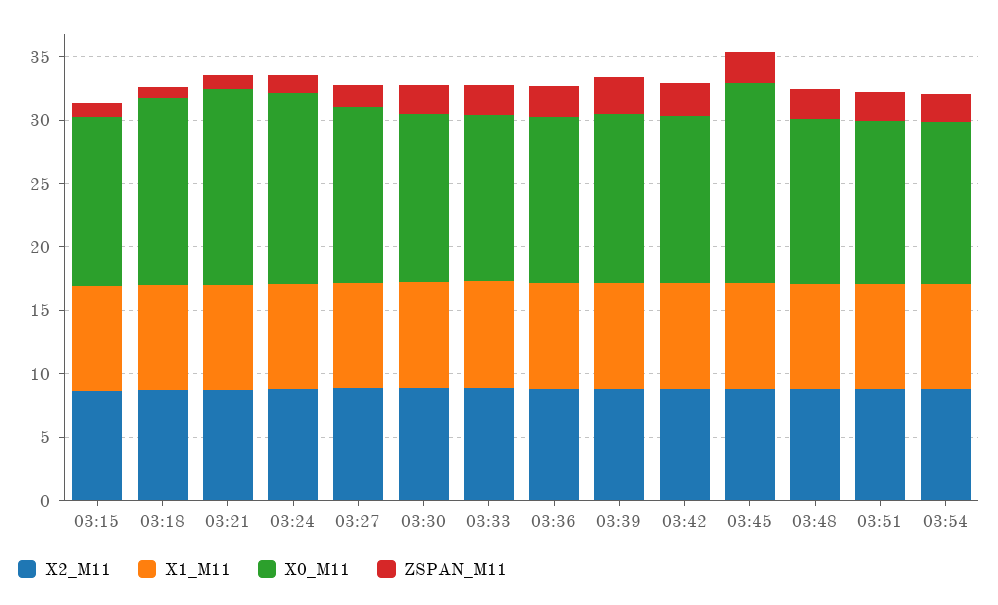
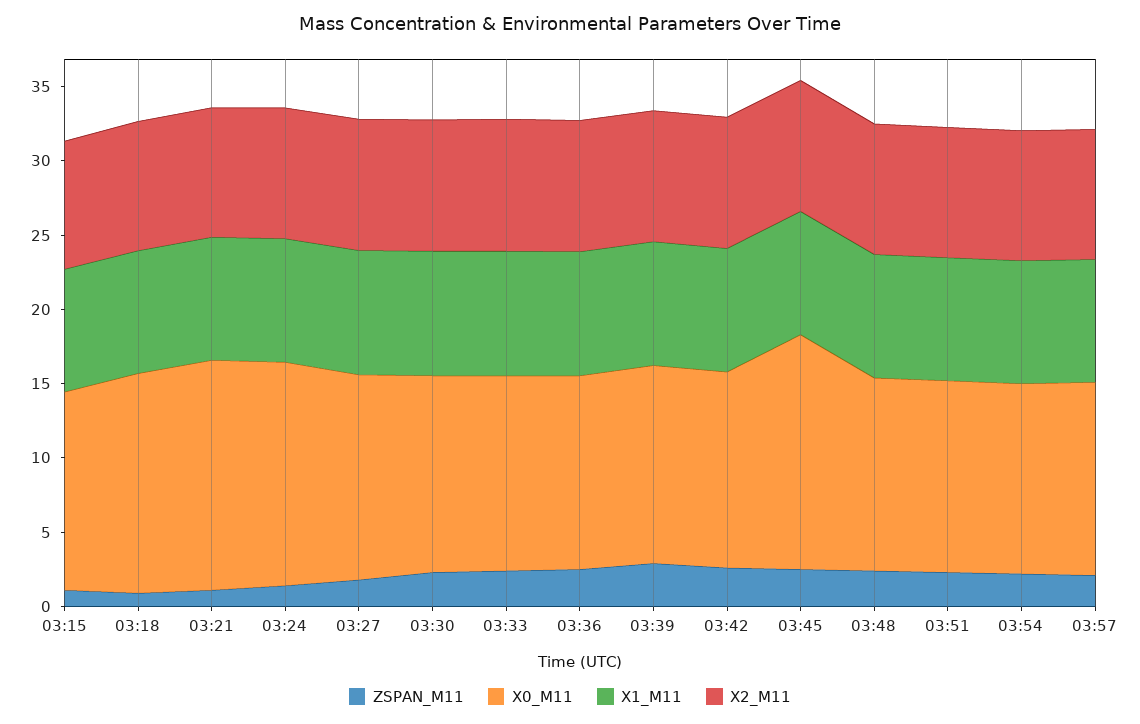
ZSPAN_M11, 03:57: none -> 2
X0_M11, 03:57: none -> 13
X1_M11, 03:57: none -> 8
X2_M11, 03:57: none -> 9

